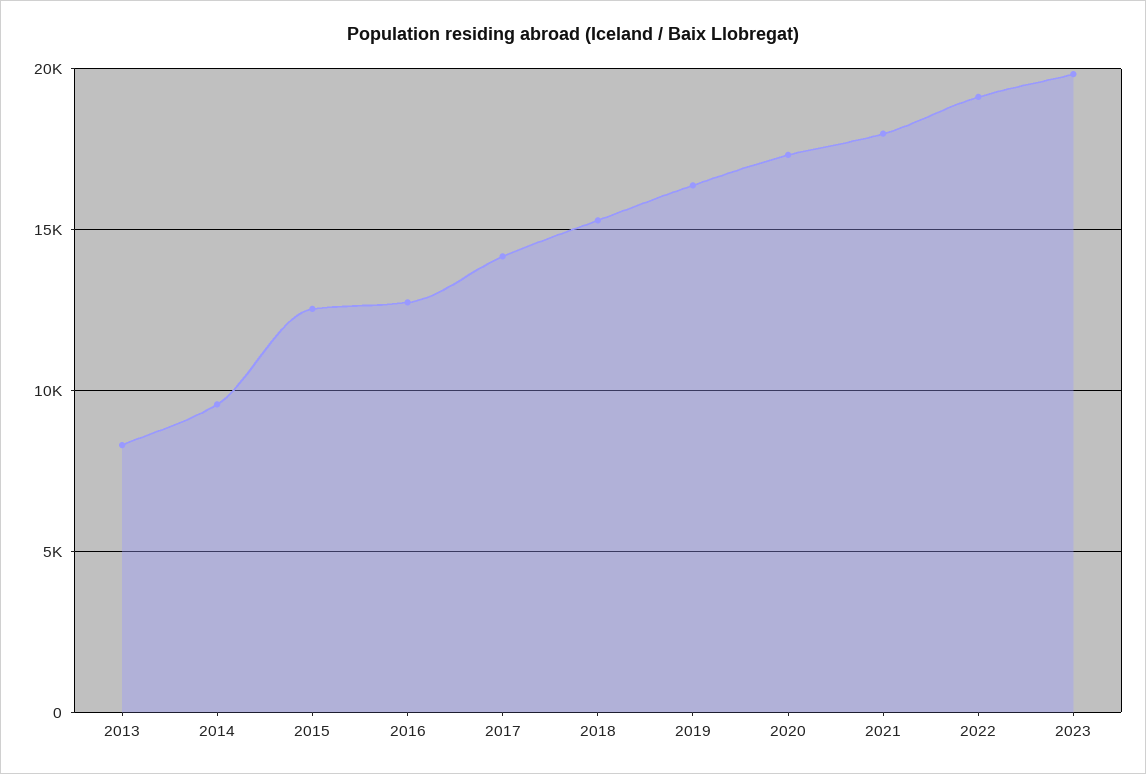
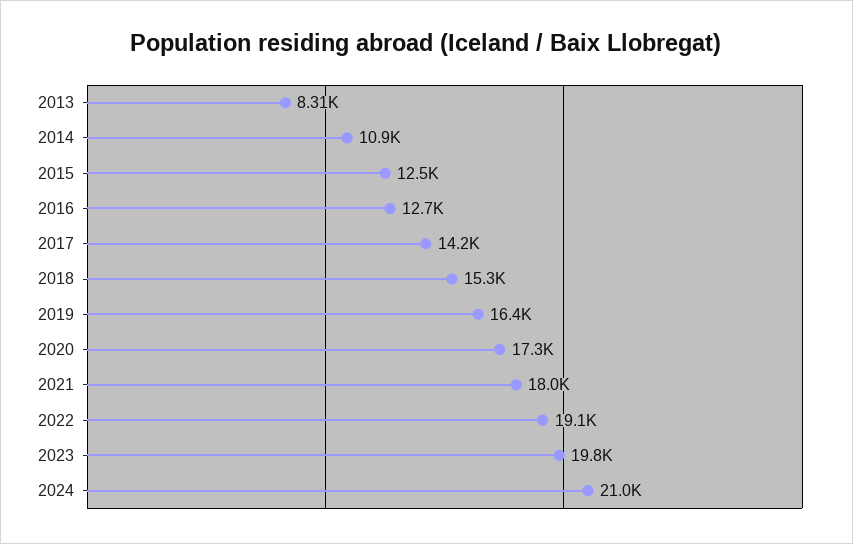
2014: 9500 -> 10900
2024: none -> 21000

